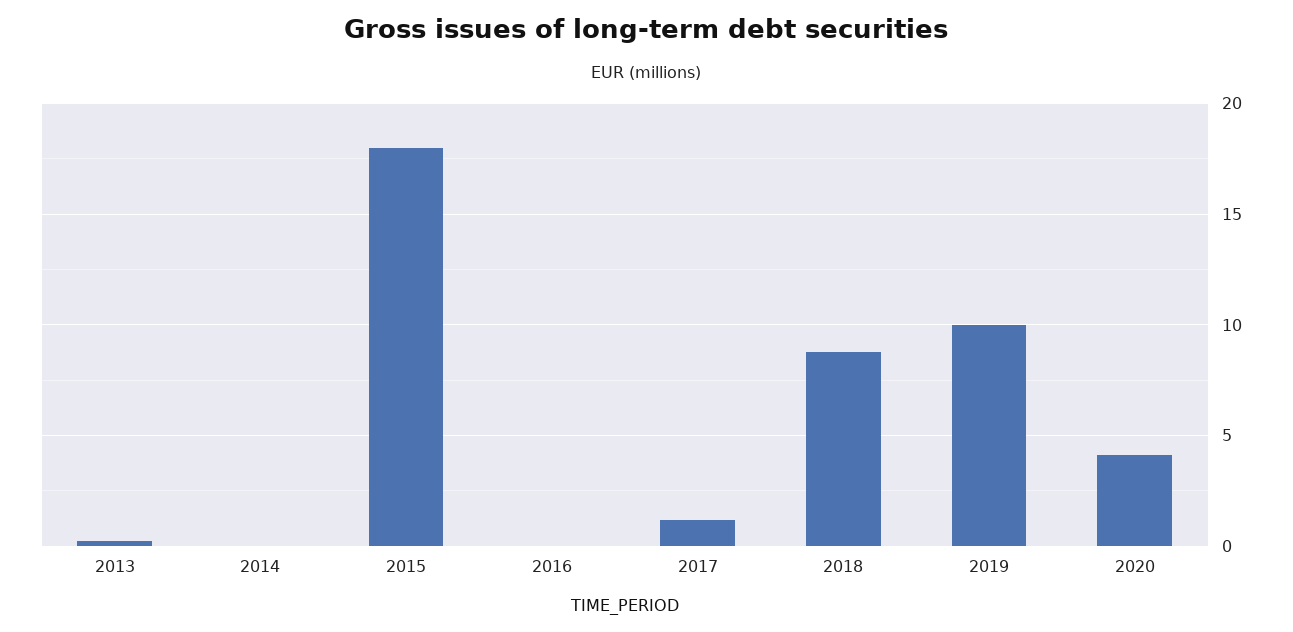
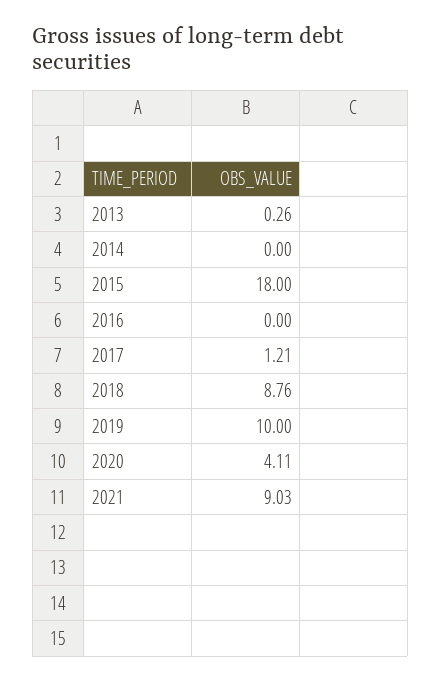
2021: none -> 9.03

